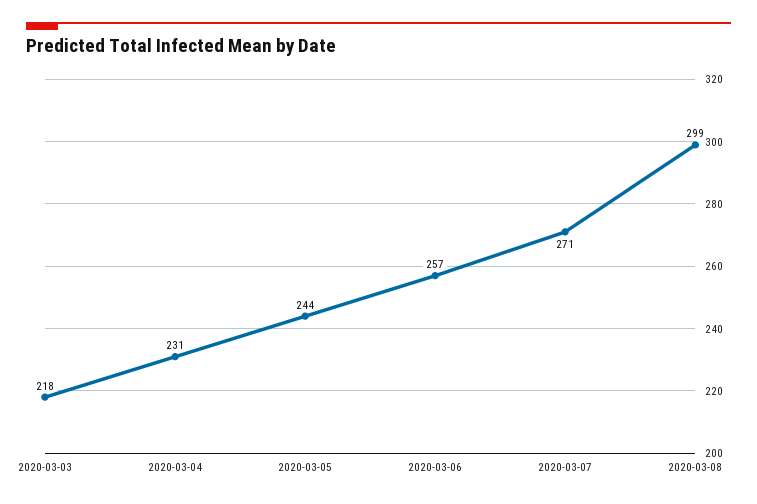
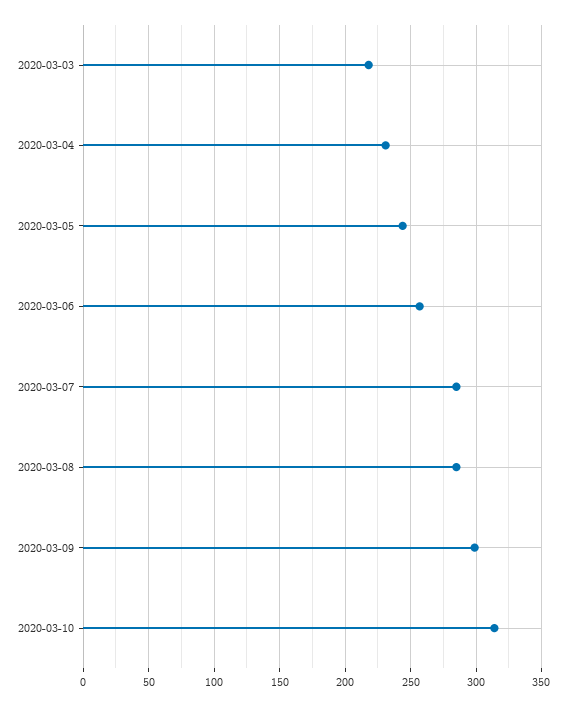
2020-03-07: 271 -> 285
2020-03-08: 299 -> 285
2020-03-09: none -> 300
2020-03-10: none -> 315

